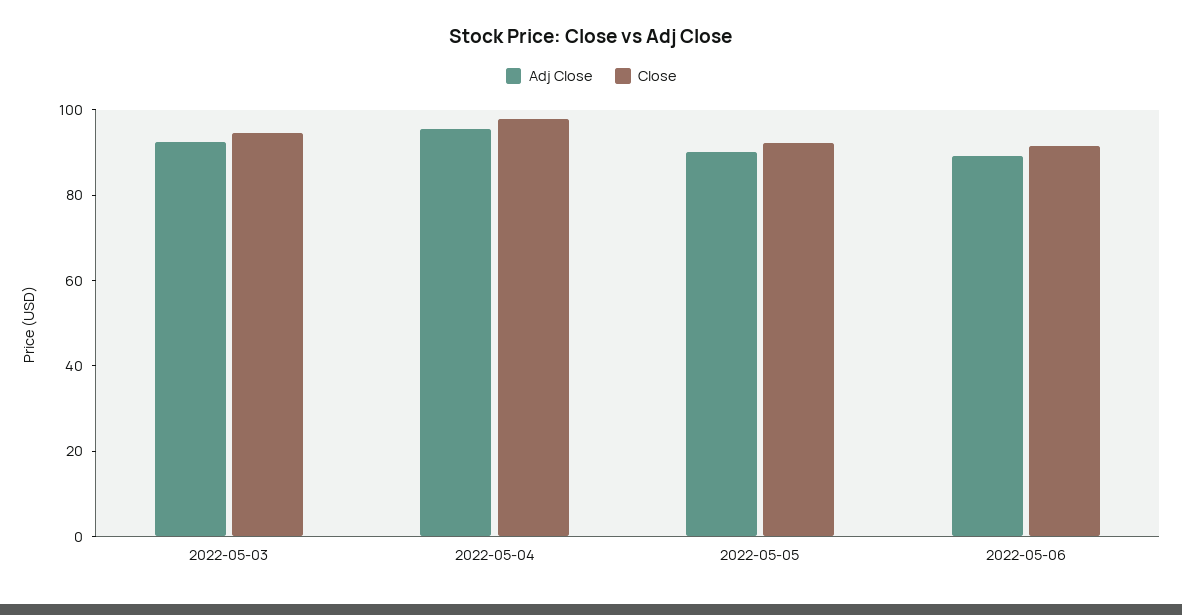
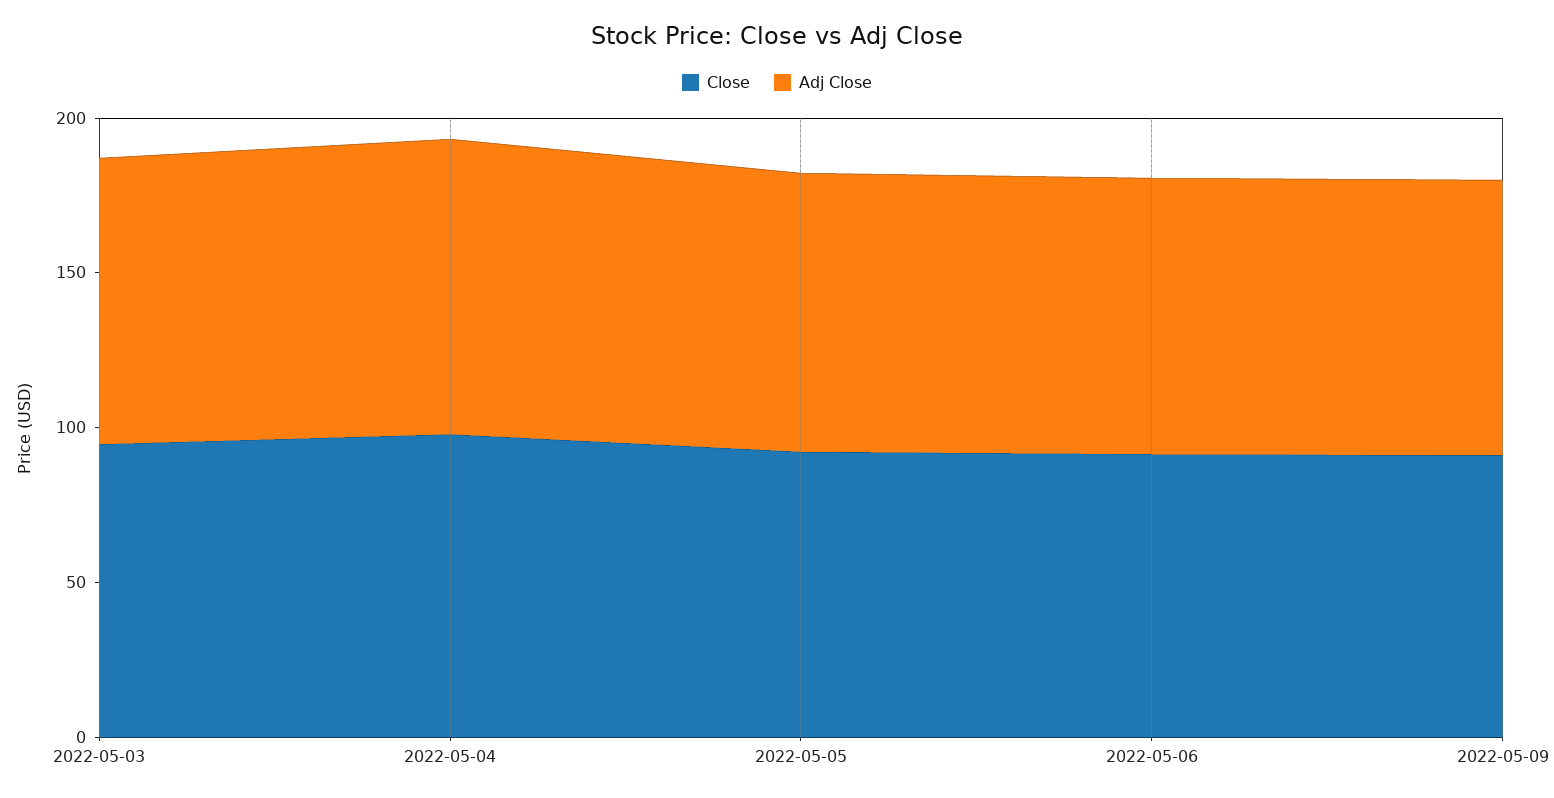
Close, 2022-05-09: none -> 90
Adj Close, 2022-05-09: none -> 90

